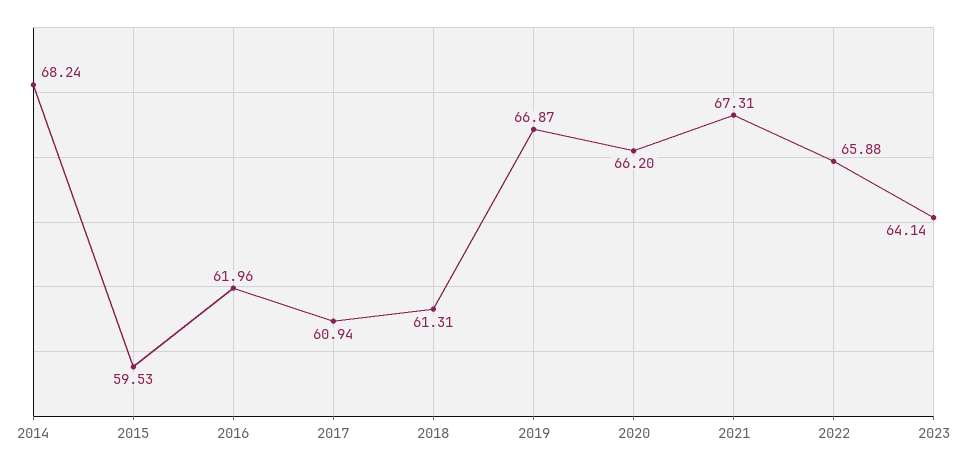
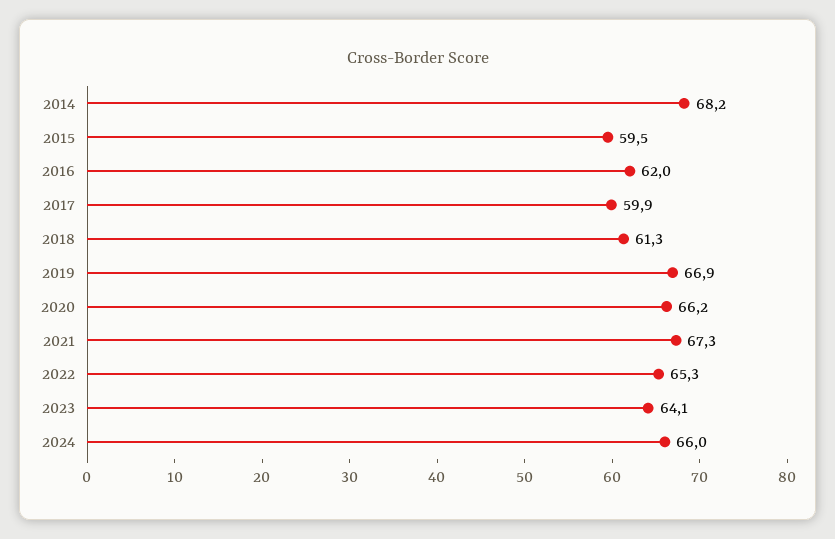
2017: 60.94 -> 59.9
2022: 65.88 -> 65.3
2024: none -> 66

